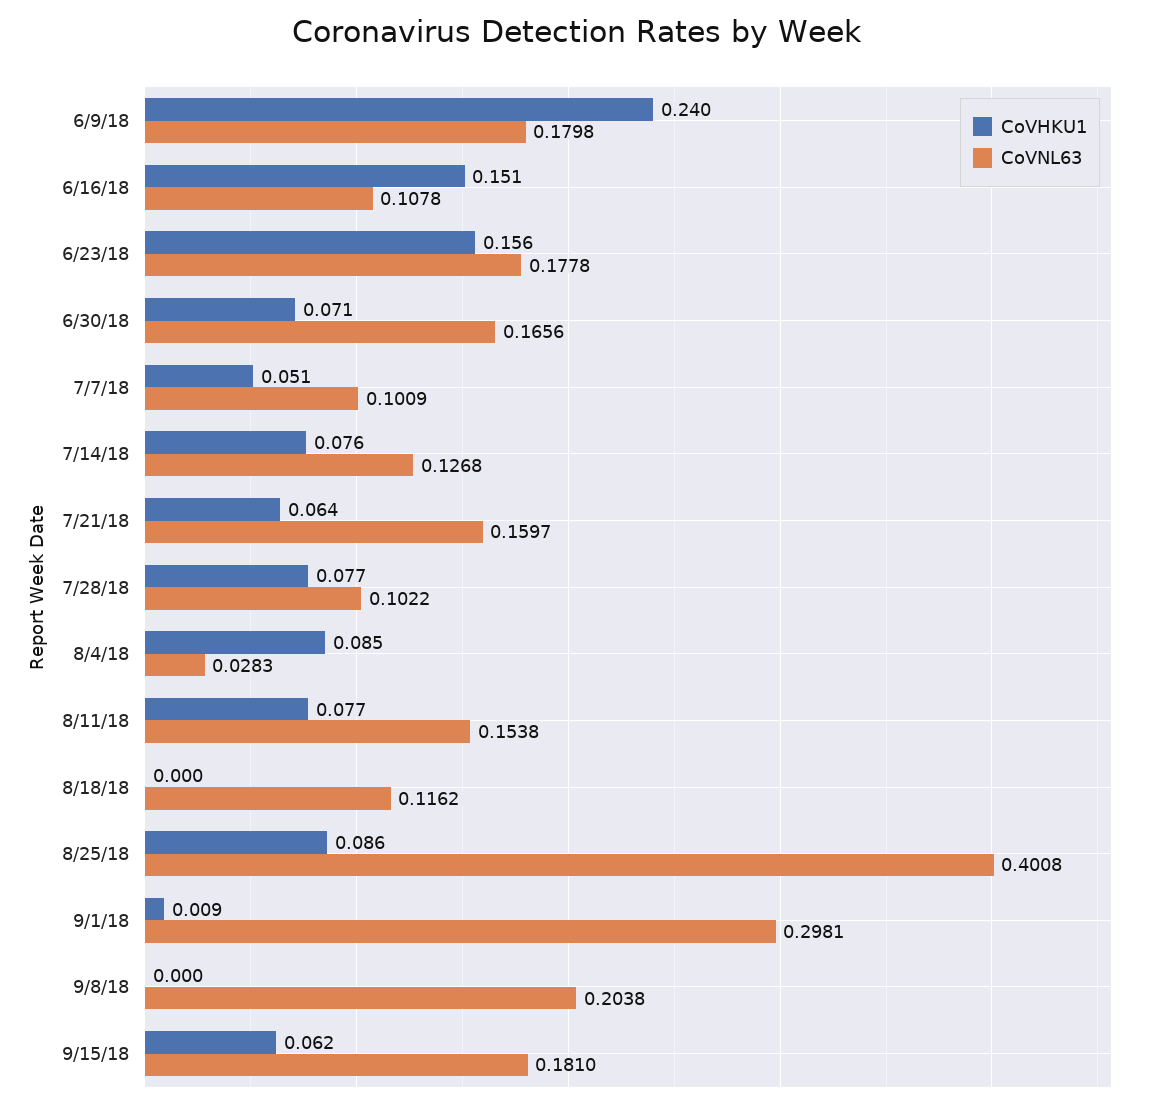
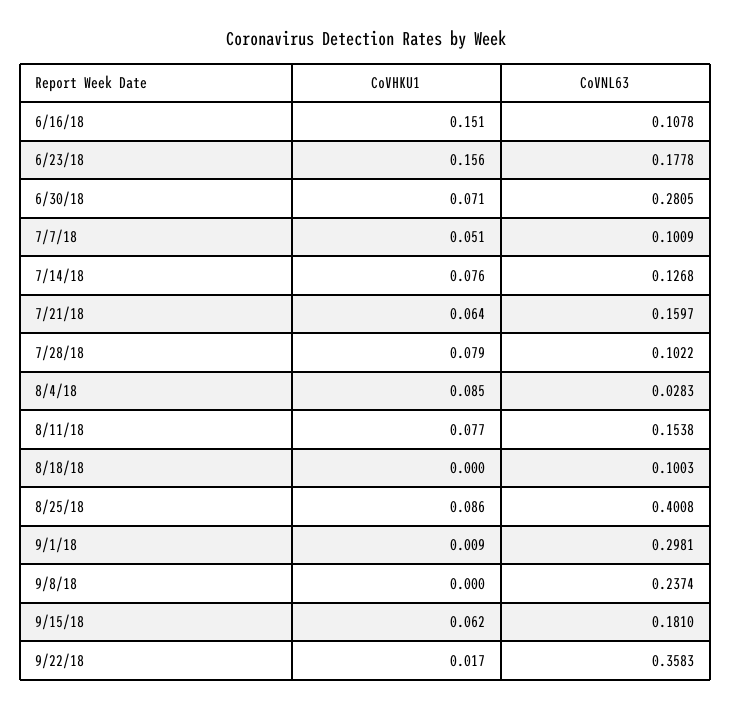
CoVHKU1, 6/9/18: 0.24 -> none
CoVNL63, 6/9/18: 0.1798 -> none
CoVNL63, 6/30/18: 0.1656 -> 0.2805
CoVHKU1, 7/28/18: 0.077 -> 0.079
CoVNL63, 8/18/18: 0.1162 -> 0.1003
CoVNL63, 9/8/18: 0.2038 -> 0.2374
CoVHKU1, 9/22/18: none -> 0.017
CoVNL63, 9/22/18: none -> 0.3583

